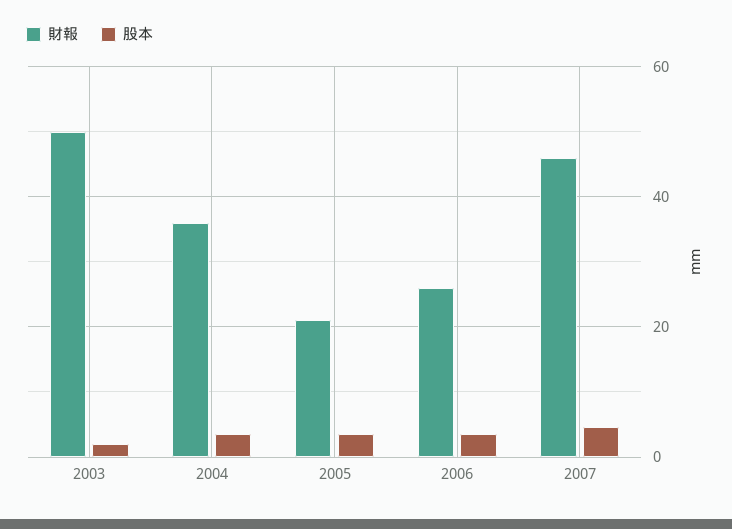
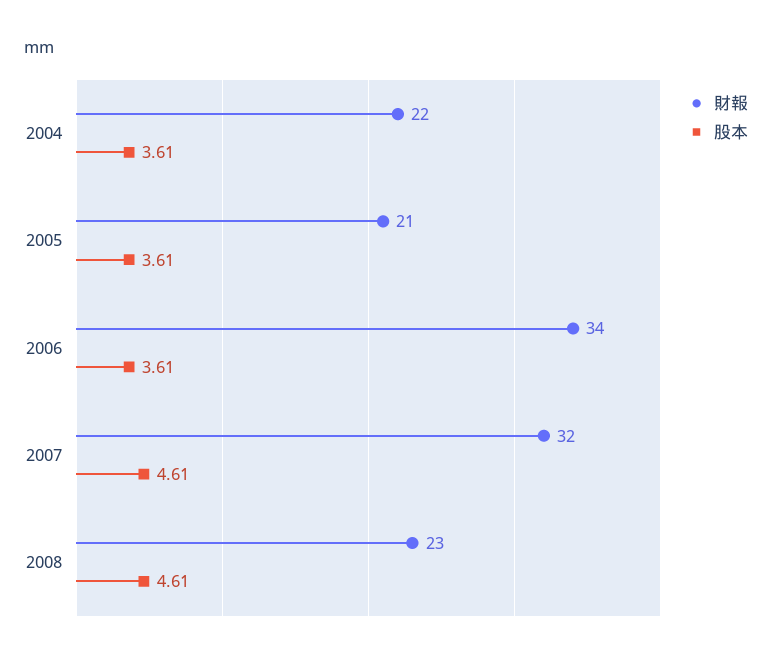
財報, 2003: 50 -> none
股本, 2003: 2 -> none
財報, 2004: 36 -> 22
財報, 2006: 26 -> 34
財報, 2007: 46 -> 32
財報, 2008: none -> 23
股本, 2008: none -> 4.61

